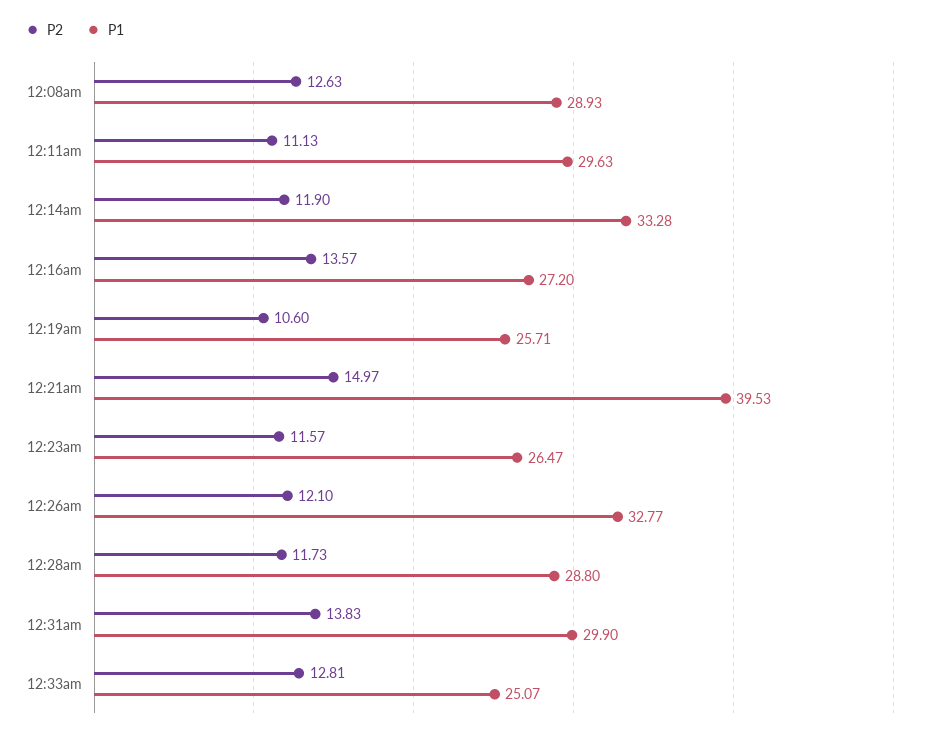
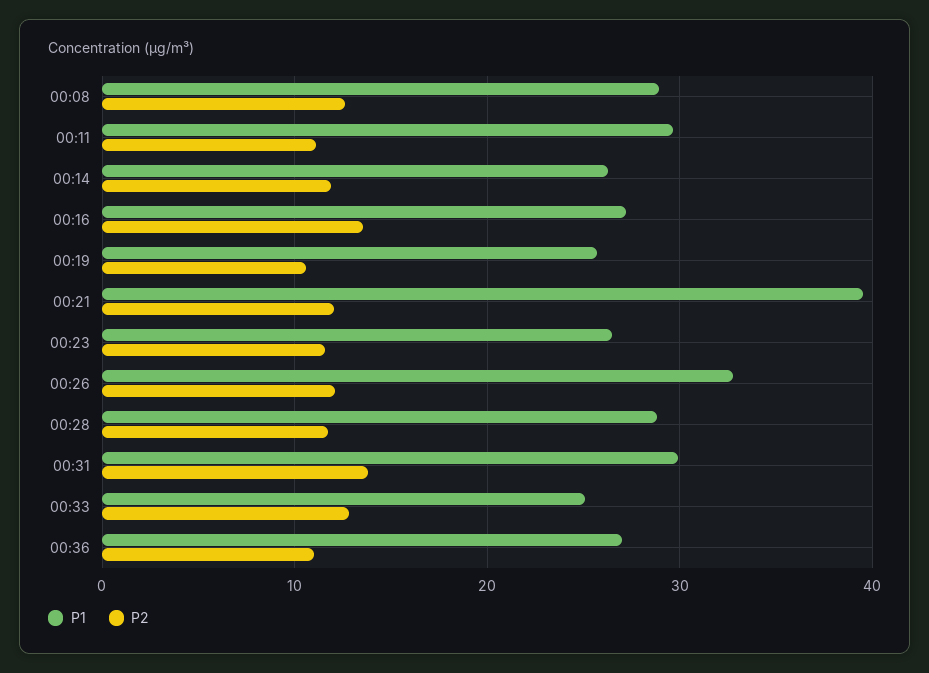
P1, 12:14am: 33.28 -> 26
P2, 12:21am: 14.97 -> 12
P1, 00:36: none -> 27
P2, 00:36: none -> 11

